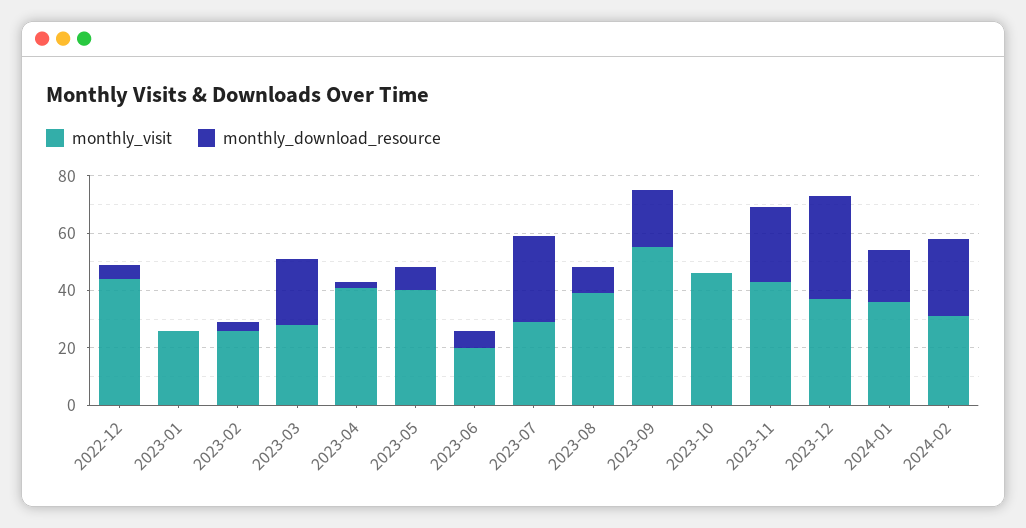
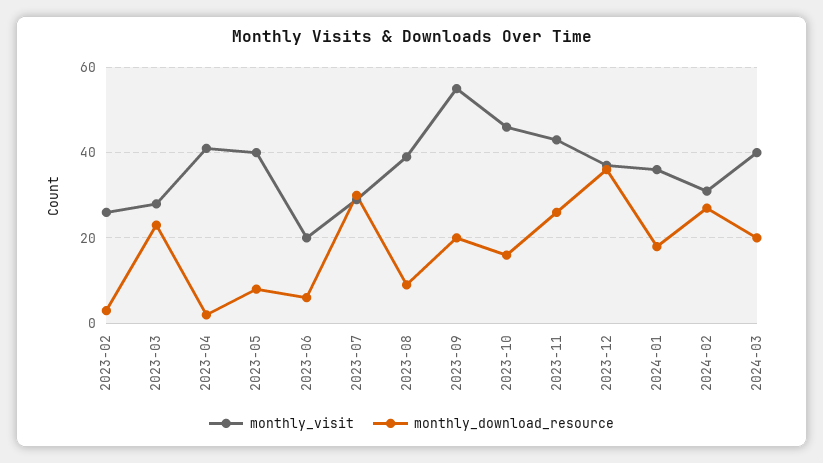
monthly_visit, 2022-12: 45 -> none
monthly_download_resource, 2022-12: 5 -> none
monthly_visit, 2023-01: 25 -> none
monthly_download_resource, 2023-01: 0 -> none
monthly_download_resource, 2023-10: 0 -> 15
monthly_visit, 2024-03: none -> 40
monthly_download_resource, 2024-03: none -> 20

